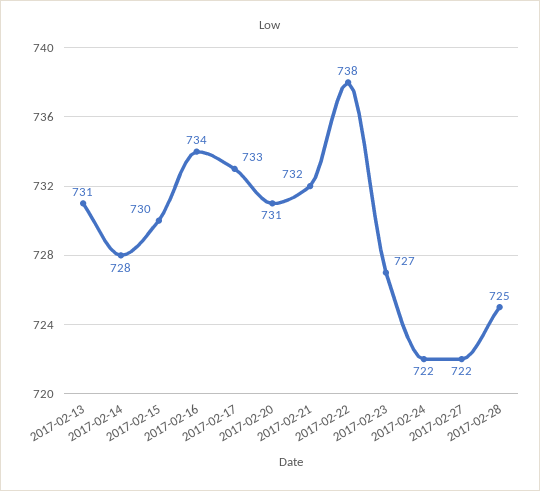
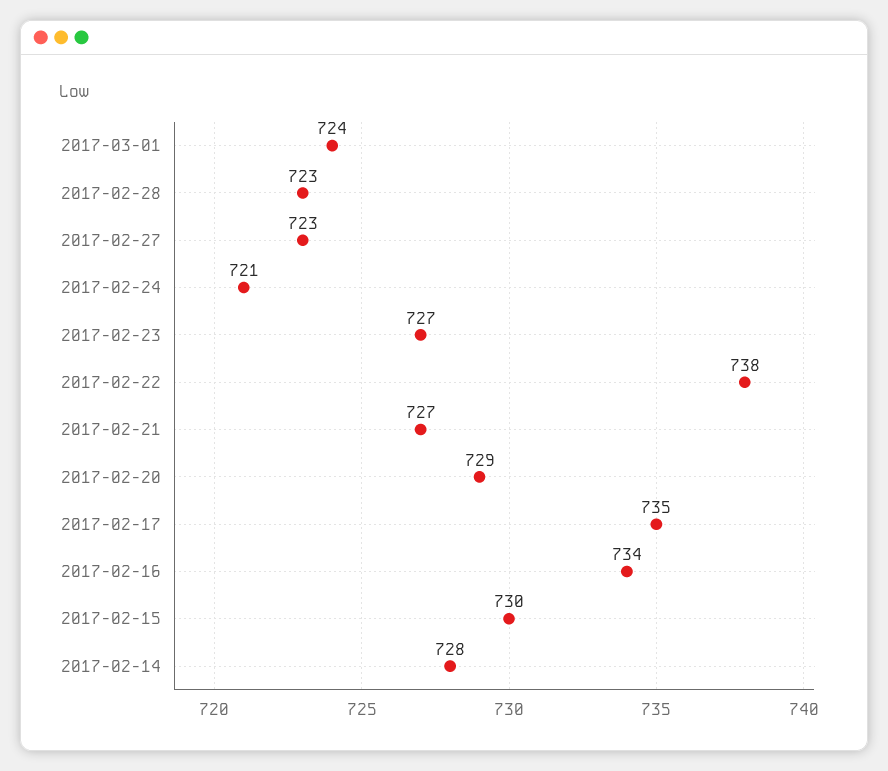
2017-02-13: 731 -> none
2017-02-17: 733 -> 735
2017-02-20: 731 -> 729
2017-02-21: 732 -> 727
2017-02-24: 722 -> 721
2017-02-27: 722 -> 723
2017-02-28: 725 -> 723
2017-03-01: none -> 724

